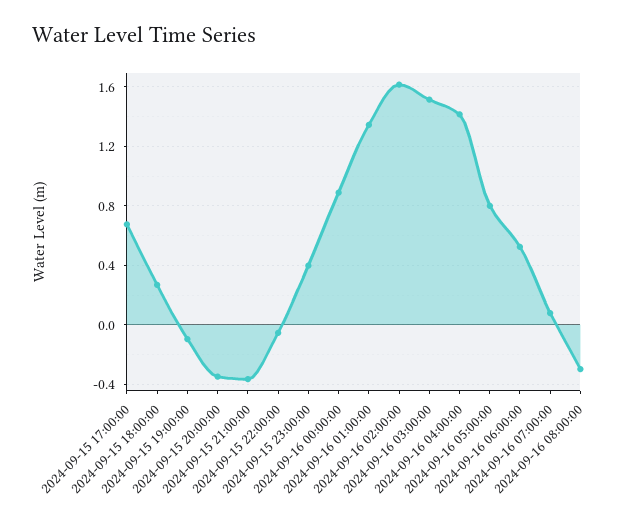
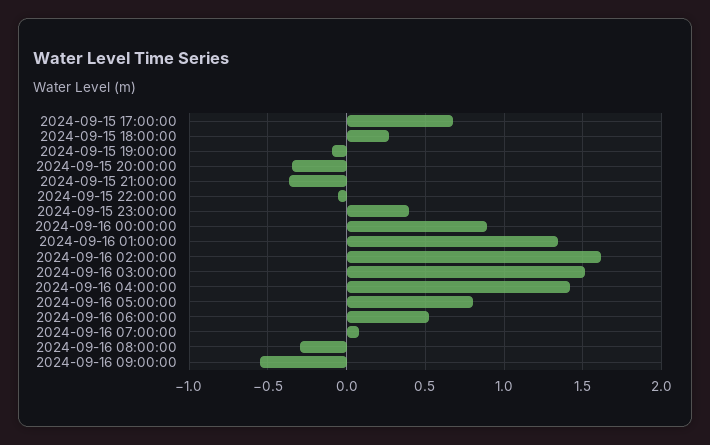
2024-09-16 09:00:00: none -> -0.55

